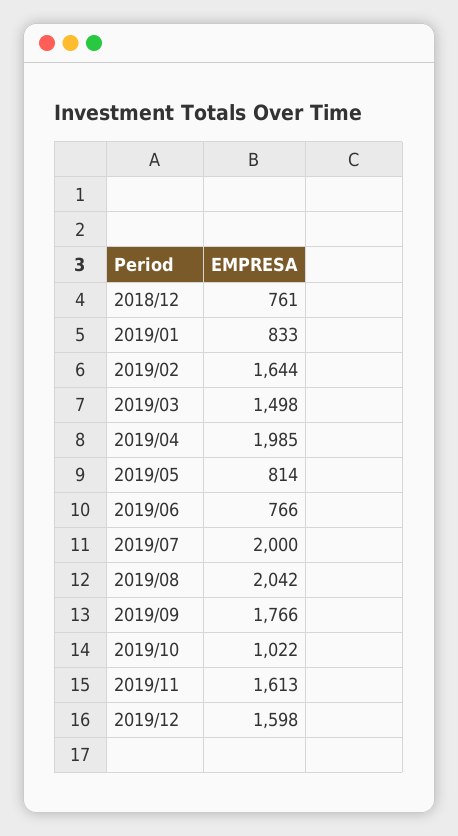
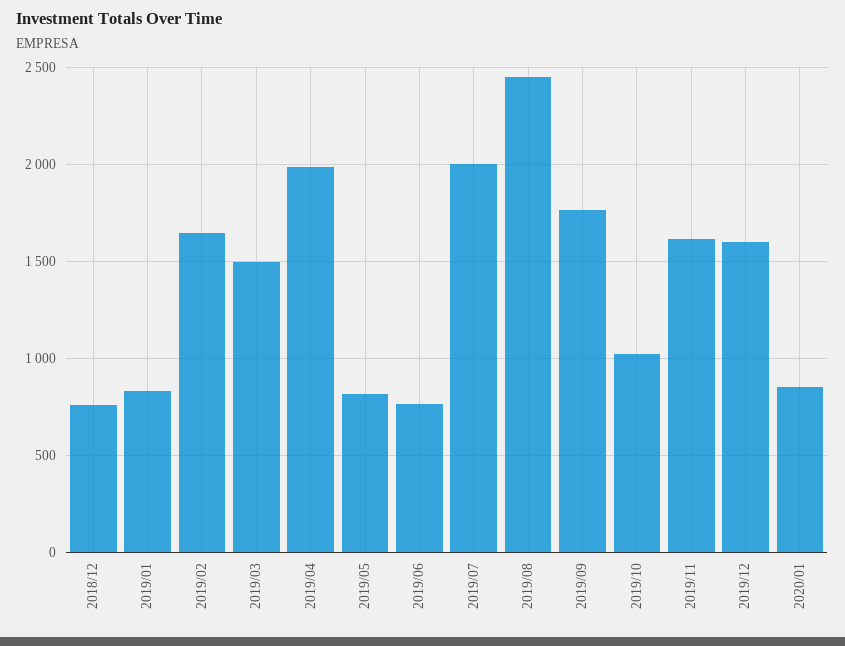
2019/08: 2042 -> 2450
2020/01: none -> 850

